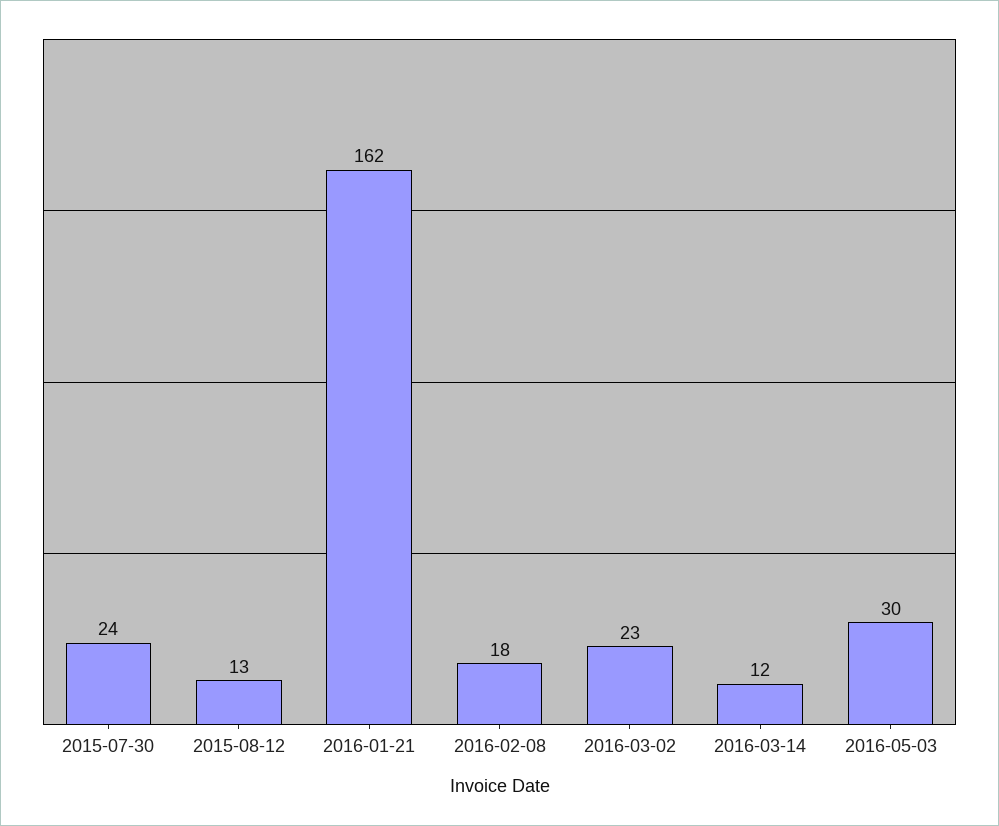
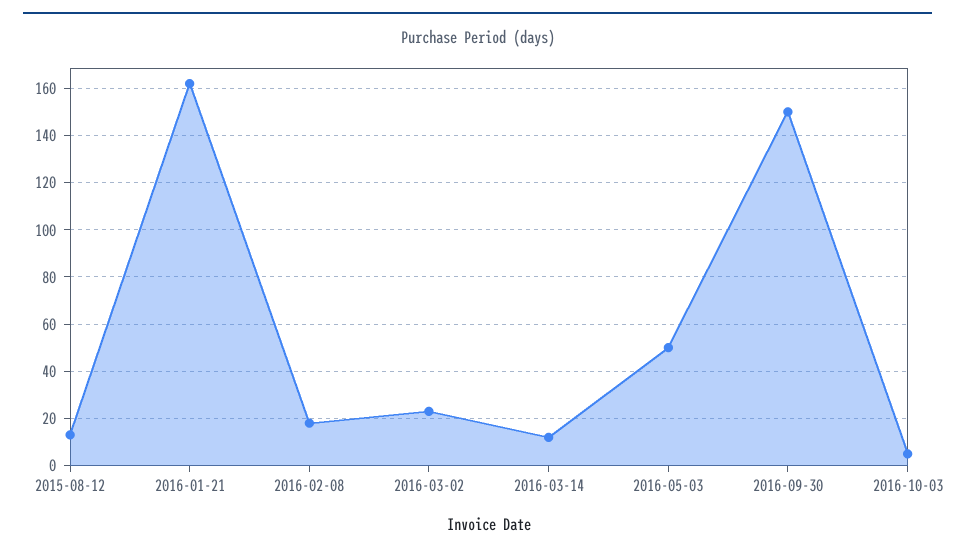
2015-07-30: 24 -> none
2016-05-03: 30 -> 50
2016-09-30: none -> 150
2016-10-03: none -> 5

